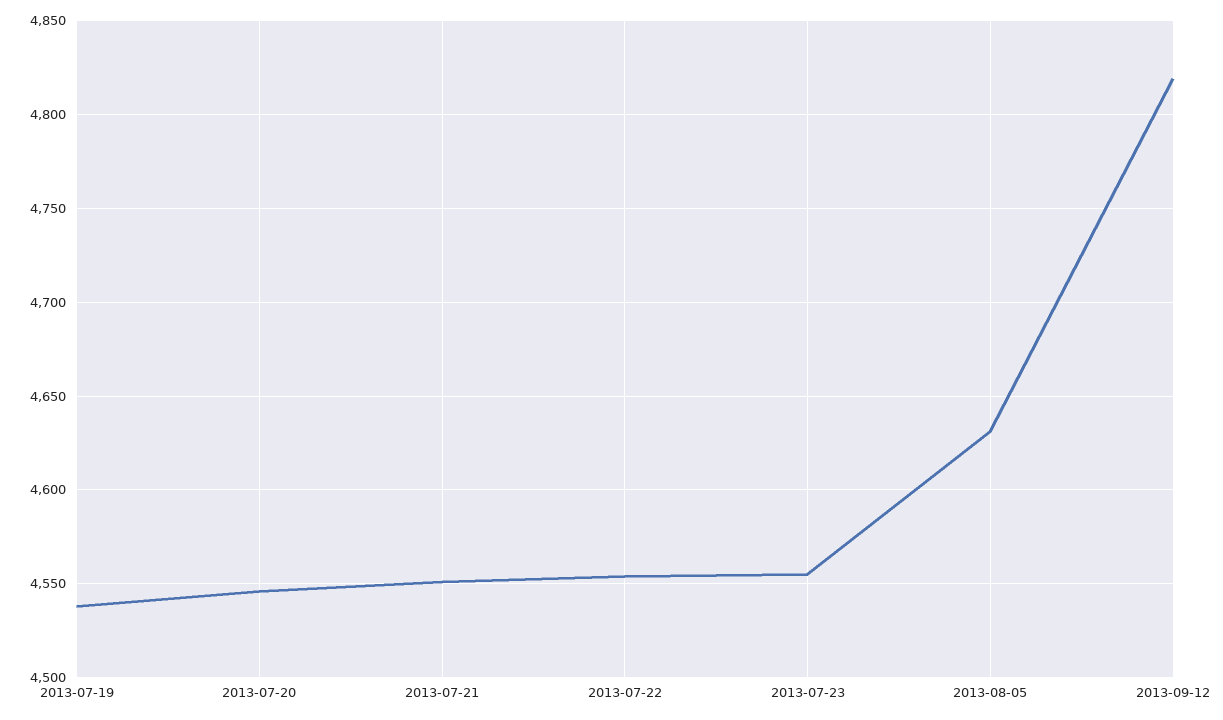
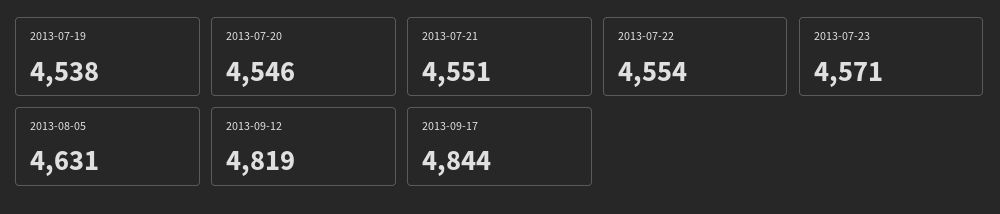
2013-07-23: 4555 -> 4571
2013-09-17: none -> 4844

